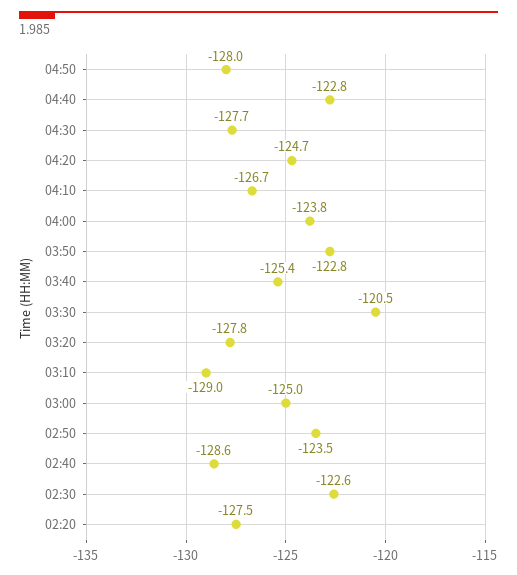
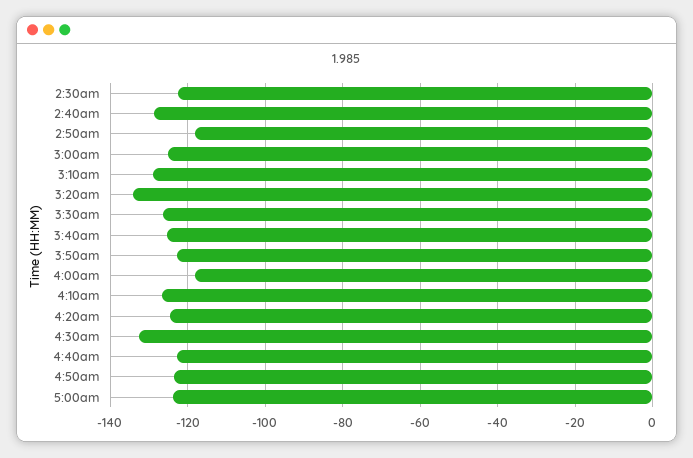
04:50: -128 -> -124
04:30: -127.7 -> -132
04:00: -123.8 -> -118
03:30: -120.5 -> -126
03:20: -127.8 -> -134
02:50: -123.5 -> -118
02:20: -127.5 -> none
5:00am: none -> -124

